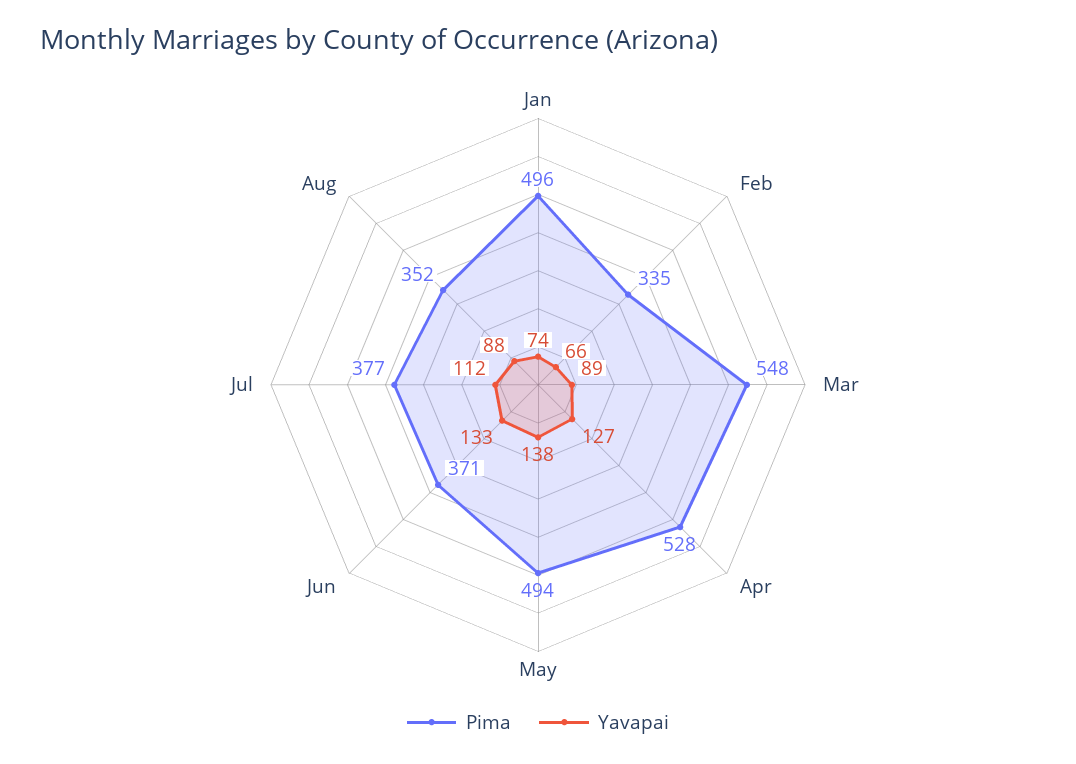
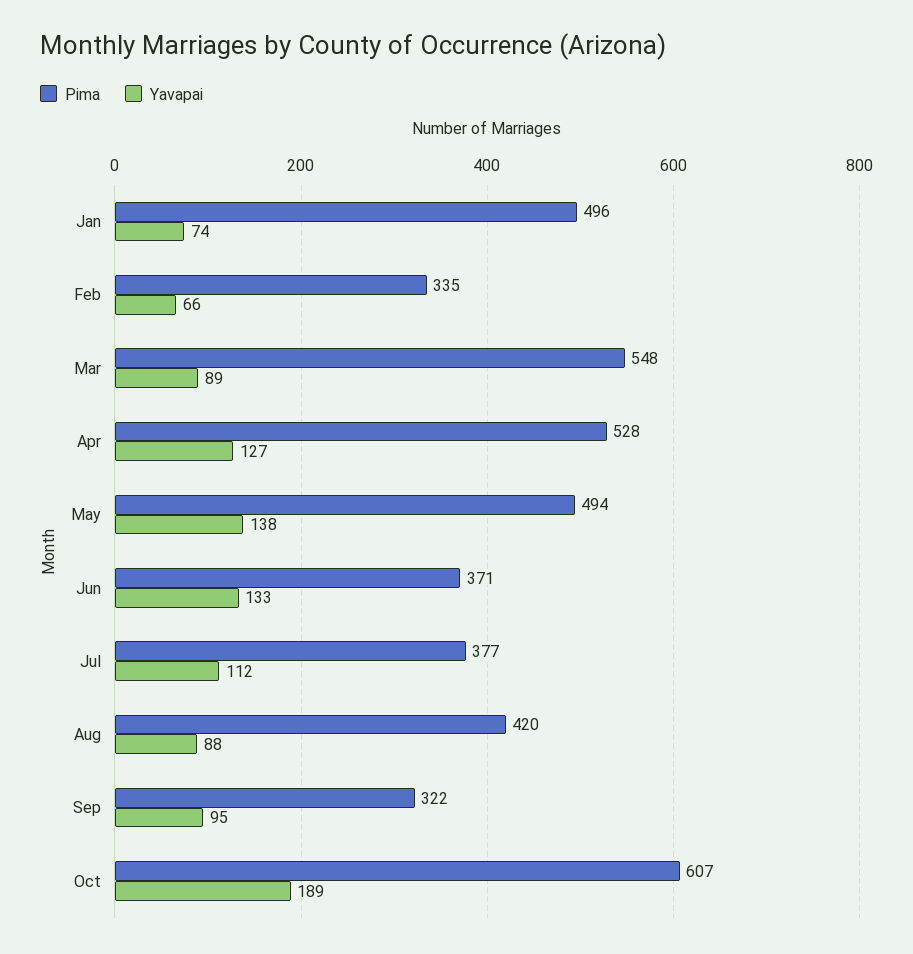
Pima, Aug: 352 -> 420
Pima, Sep: none -> 322
Yavapai, Sep: none -> 95
Pima, Oct: none -> 607
Yavapai, Oct: none -> 189

